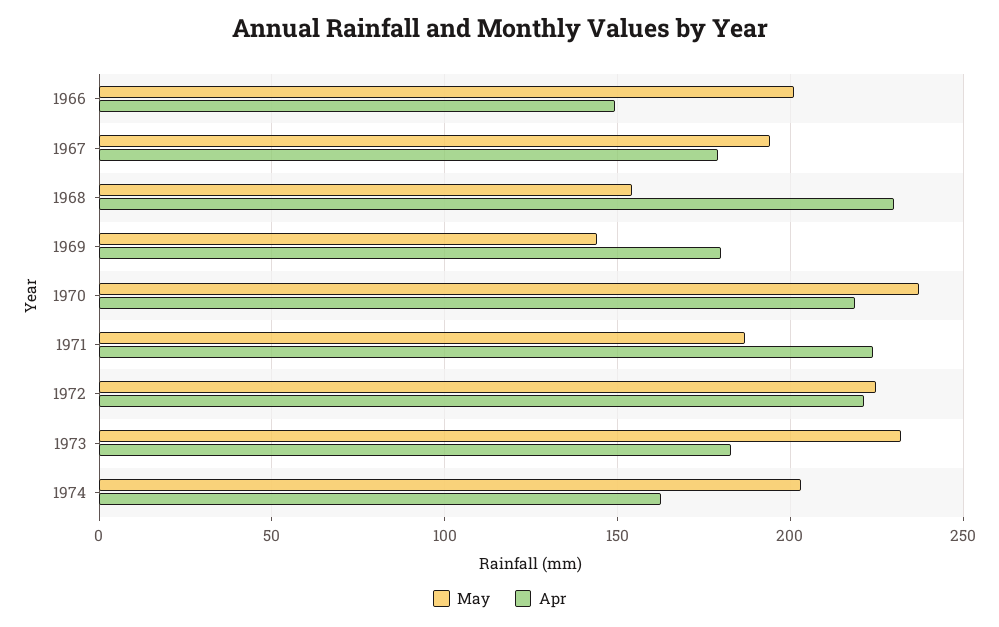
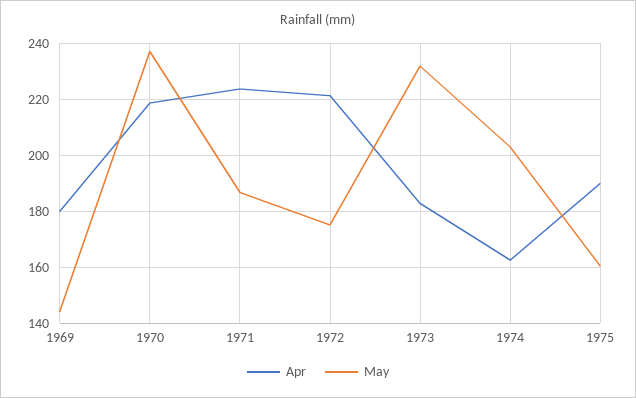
May, 1966: 200 -> none
Apr, 1966: 150 -> none
May, 1967: 195 -> none
Apr, 1967: 180 -> none
May, 1968: 155 -> none
Apr, 1968: 230 -> none
May, 1972: 225 -> 175
Apr, 1975: none -> 190
May, 1975: none -> 160

